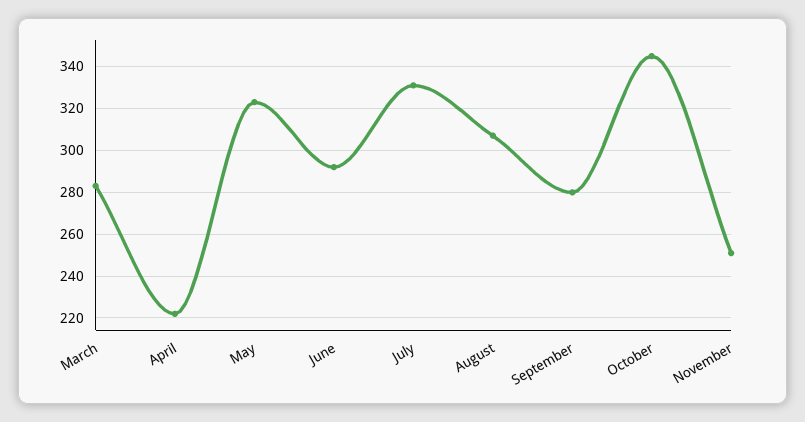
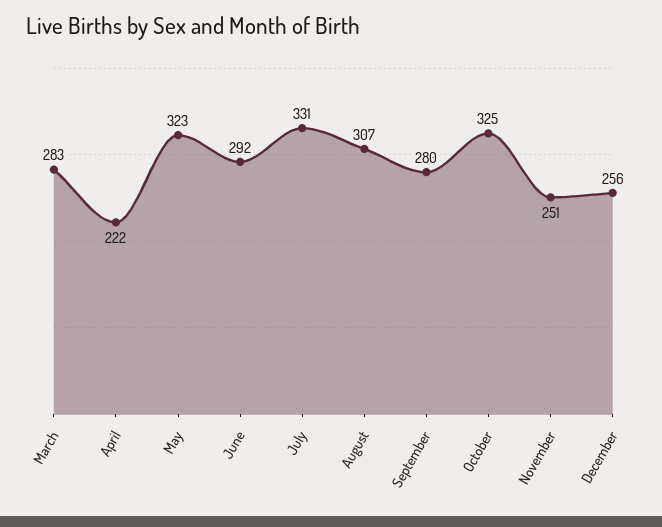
October: 345 -> 325
December: none -> 256

